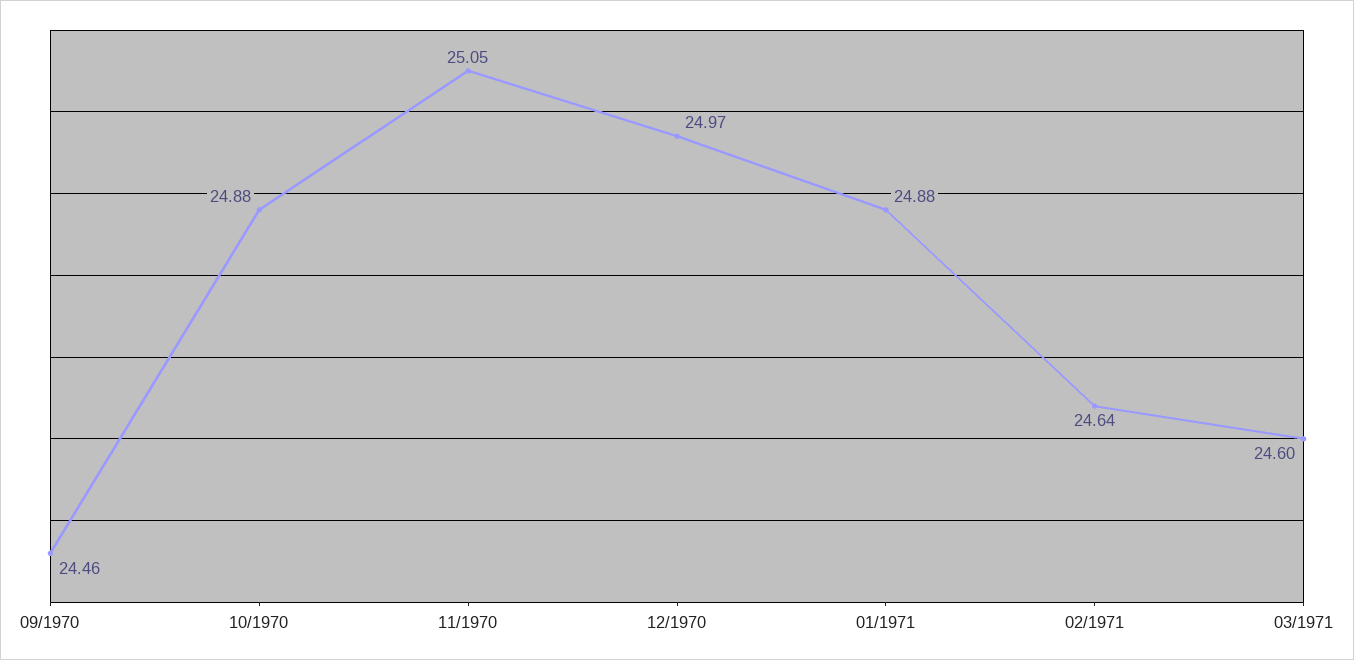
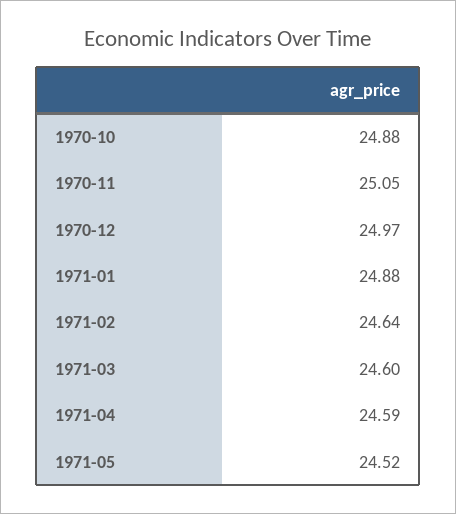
09/1970: 24.46 -> none
1971-04: none -> 24.59
1971-05: none -> 24.52

